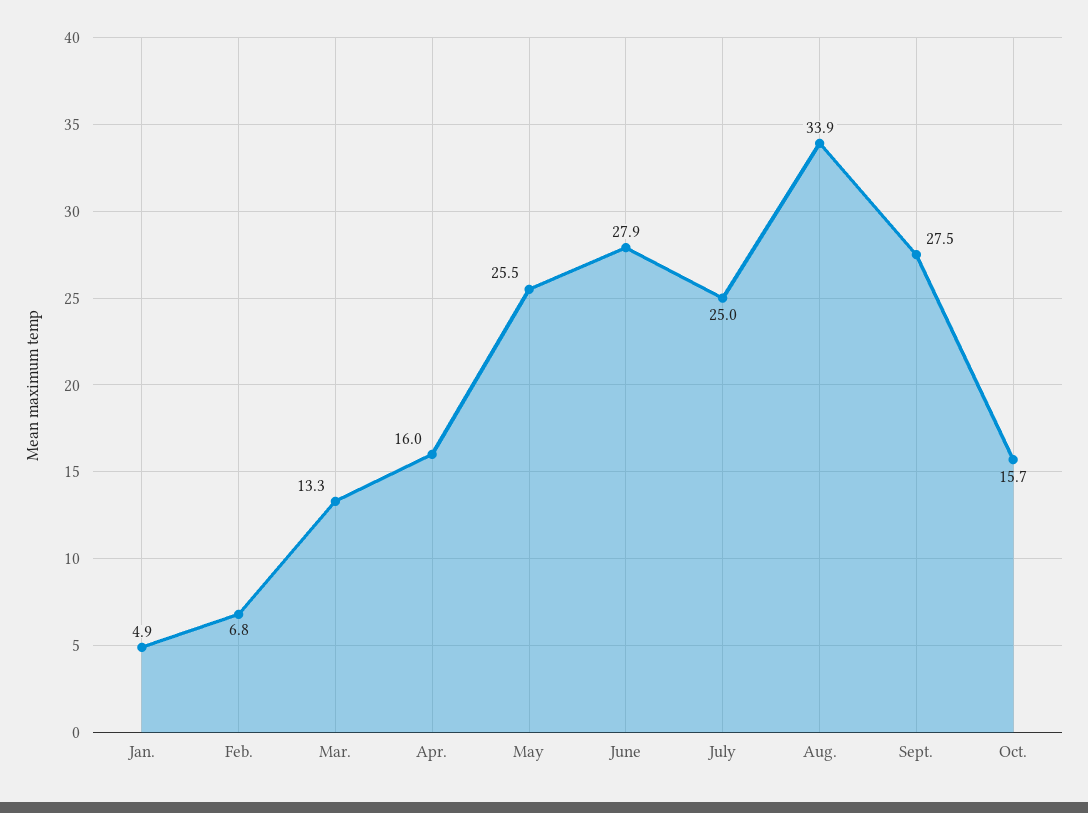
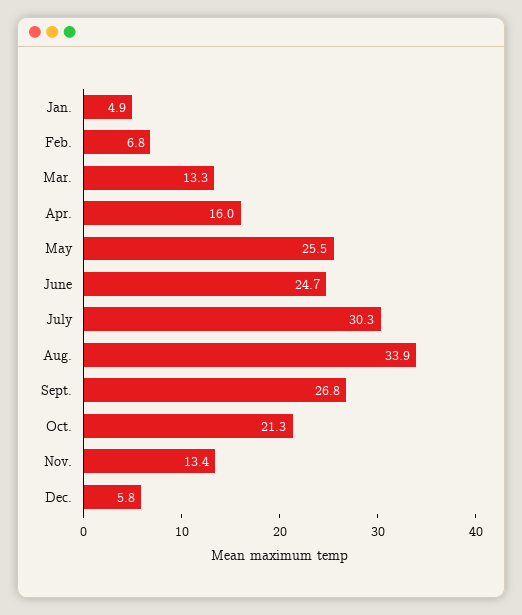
June: 27.9 -> 24.7
July: 25 -> 30.3
Sept.: 27.5 -> 26.8
Oct.: 15.7 -> 21.3
Nov.: none -> 13.4
Dec.: none -> 5.8

